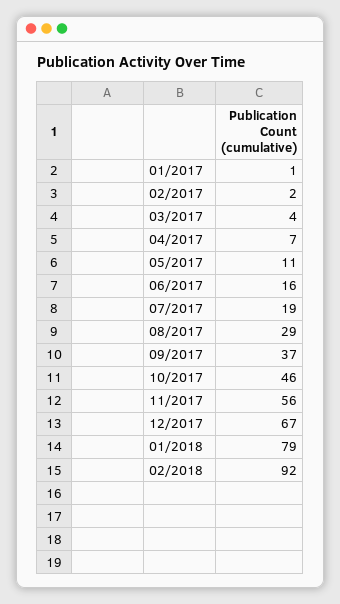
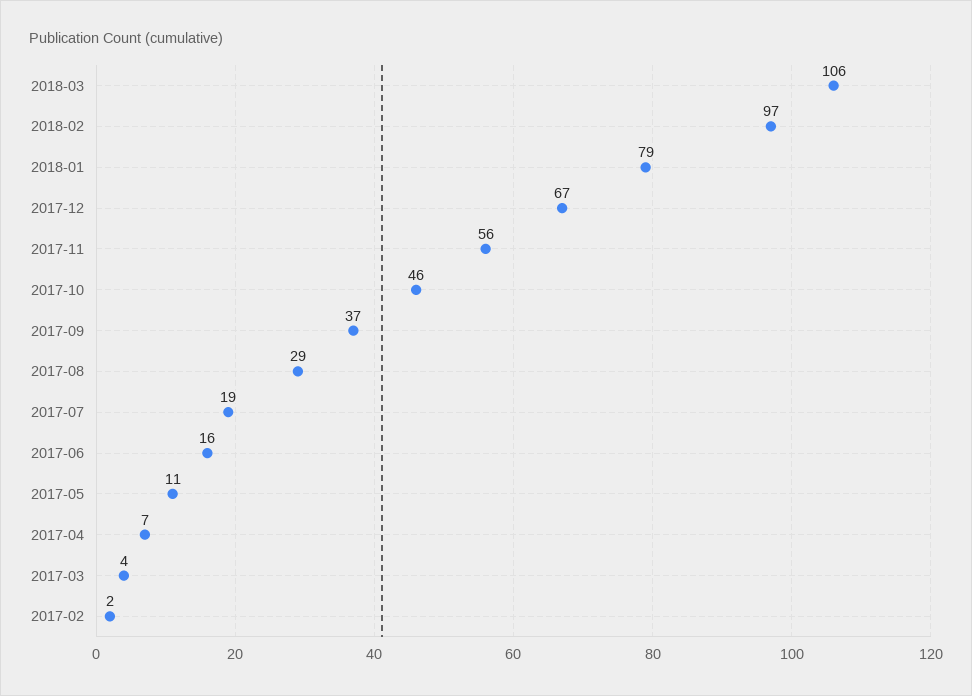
01/2017: 1 -> none
02/2018: 92 -> 97
2018-03: none -> 106

